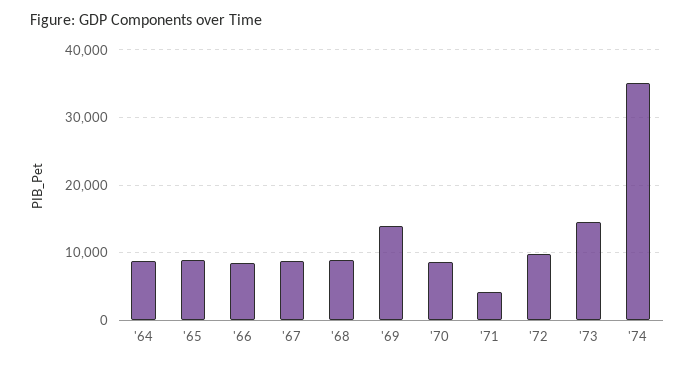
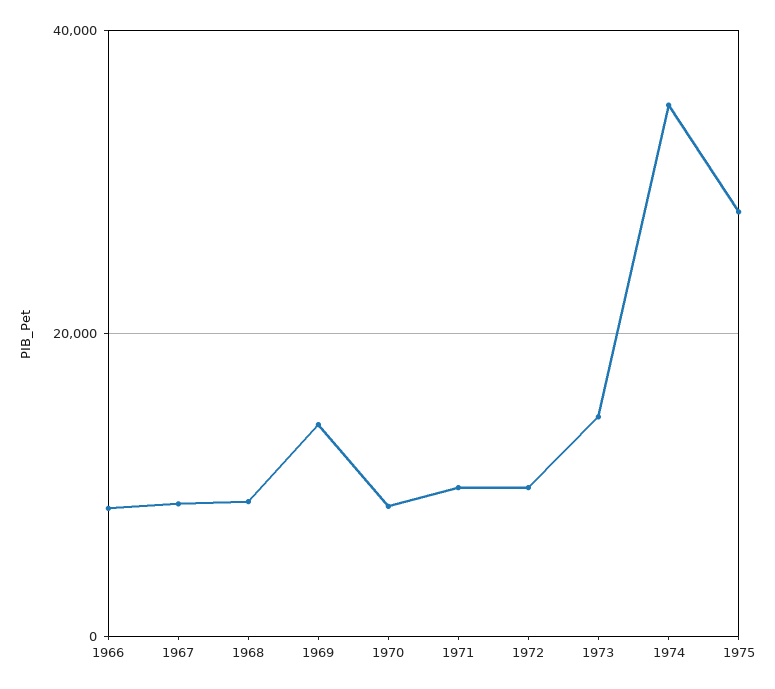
'64: 9000 -> none
'65: 9000 -> none
'71: 4000 -> 10000
1975: none -> 28000

